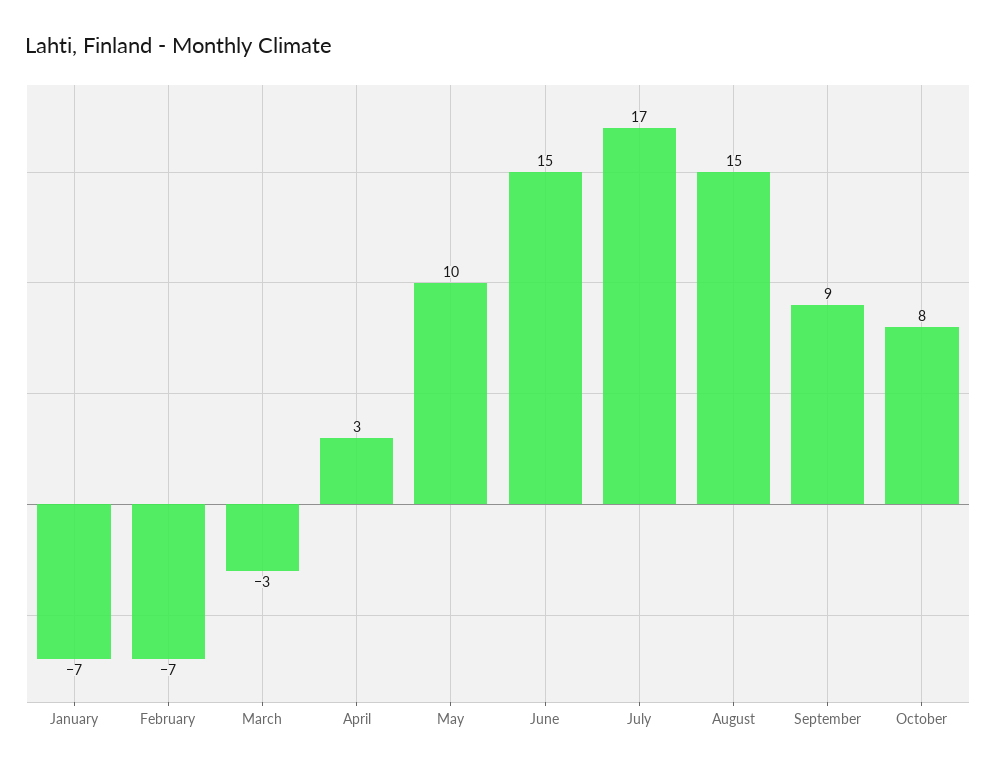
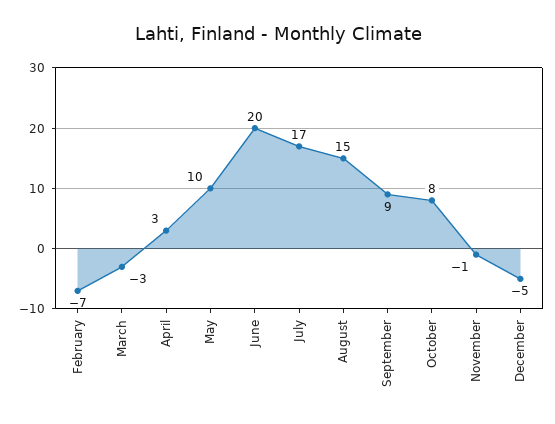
January: -7 -> none
June: 15 -> 20
November: none -> -1
December: none -> -5

